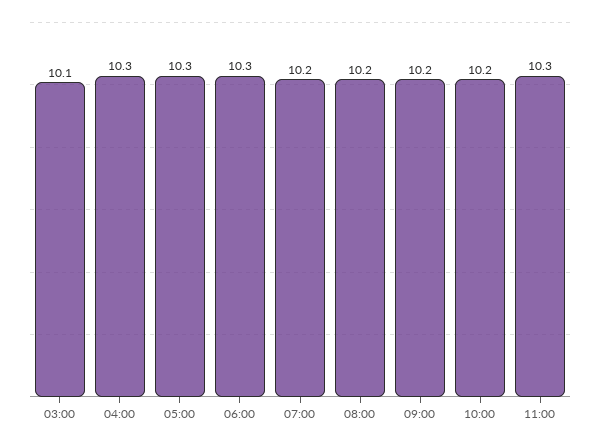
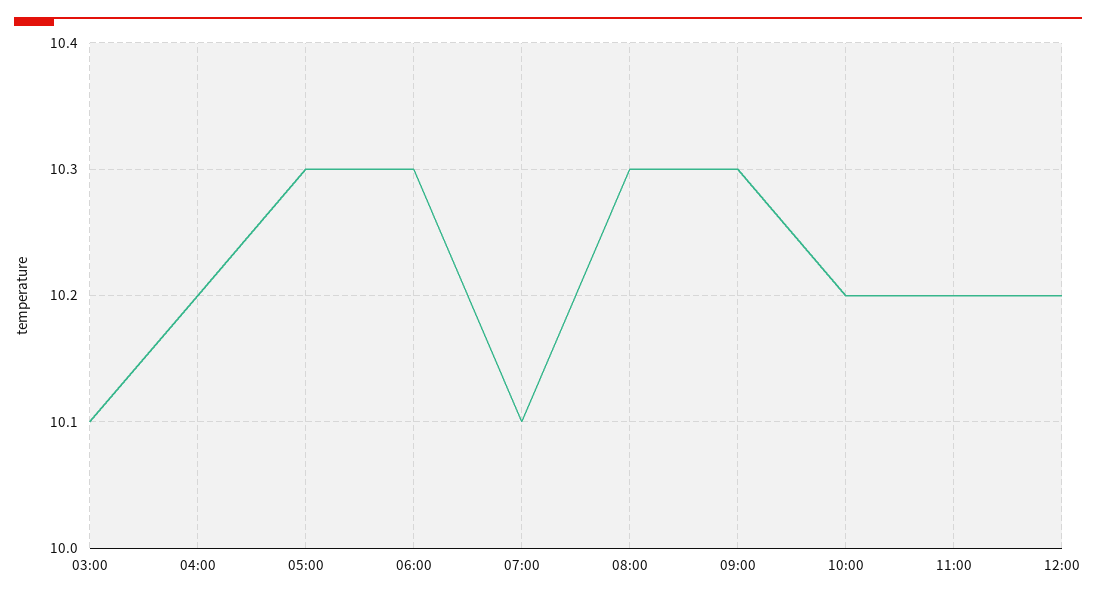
04:00: 10.3 -> 10.2
07:00: 10.2 -> 10.1
08:00: 10.2 -> 10.3
09:00: 10.2 -> 10.3
11:00: 10.3 -> 10.2
12:00: none -> 10.2

